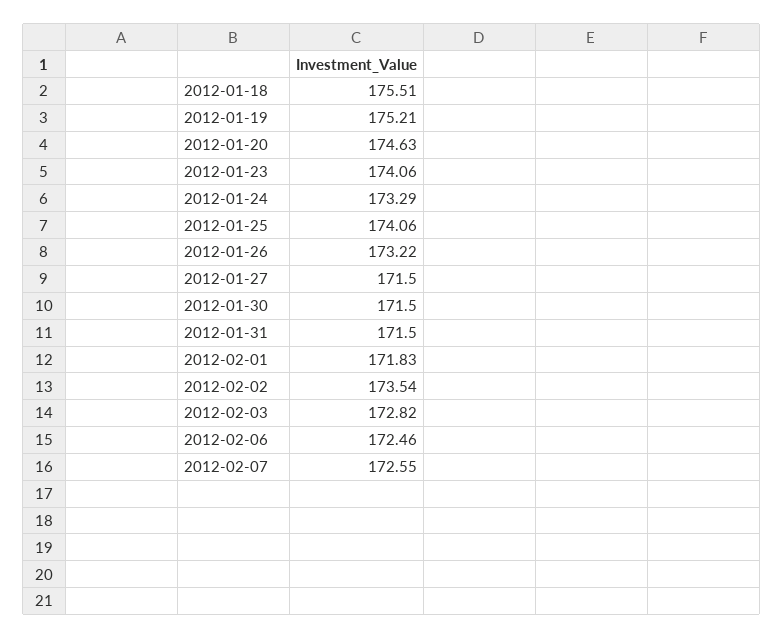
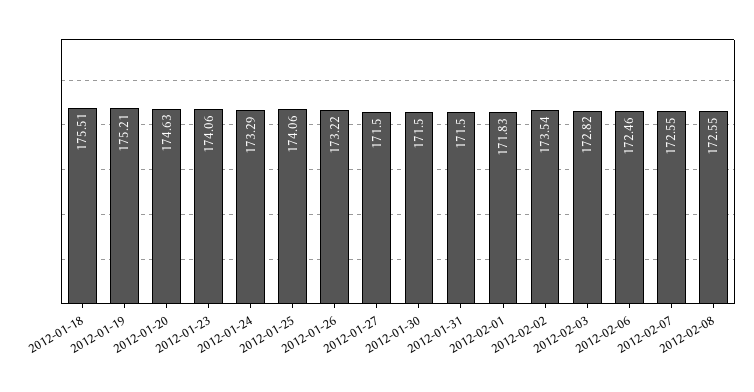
2012-02-08: none -> 172.55

